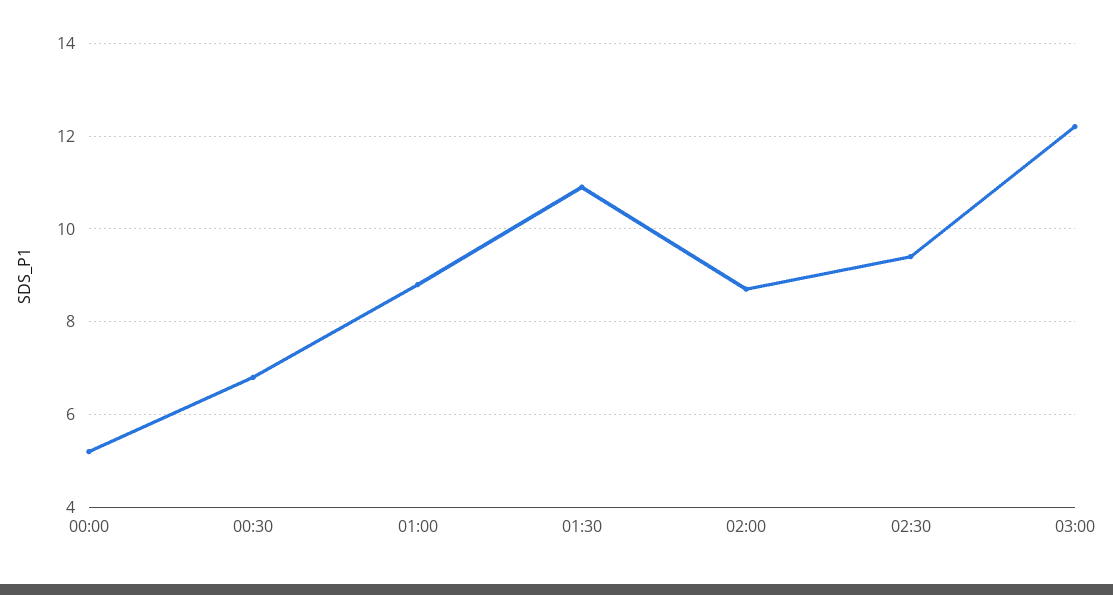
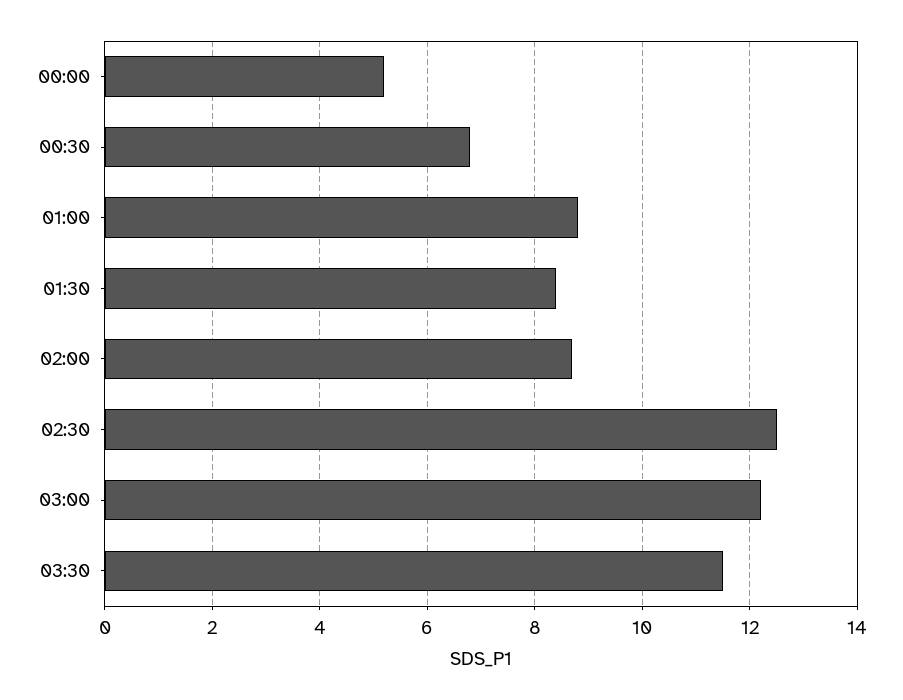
01:30: 11 -> 8.5
02:30: 9.5 -> 12.5
03:30: none -> 11.5

